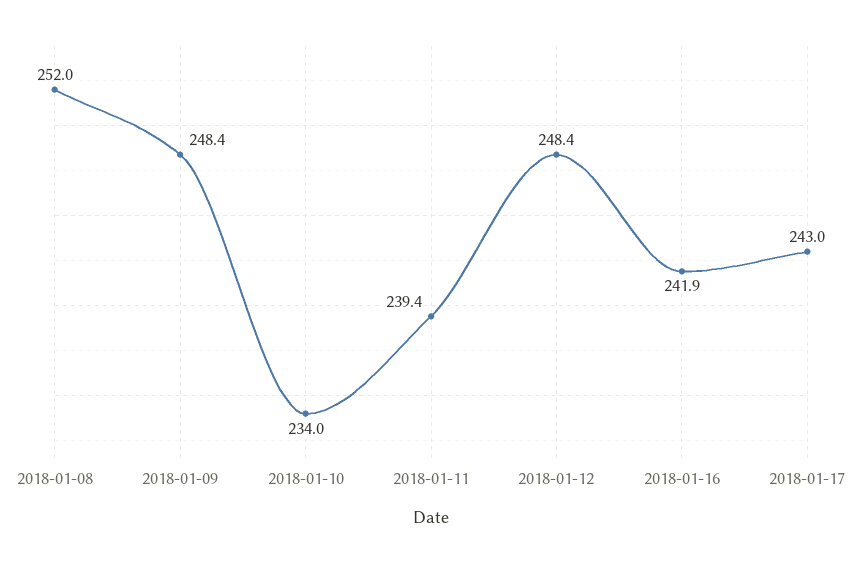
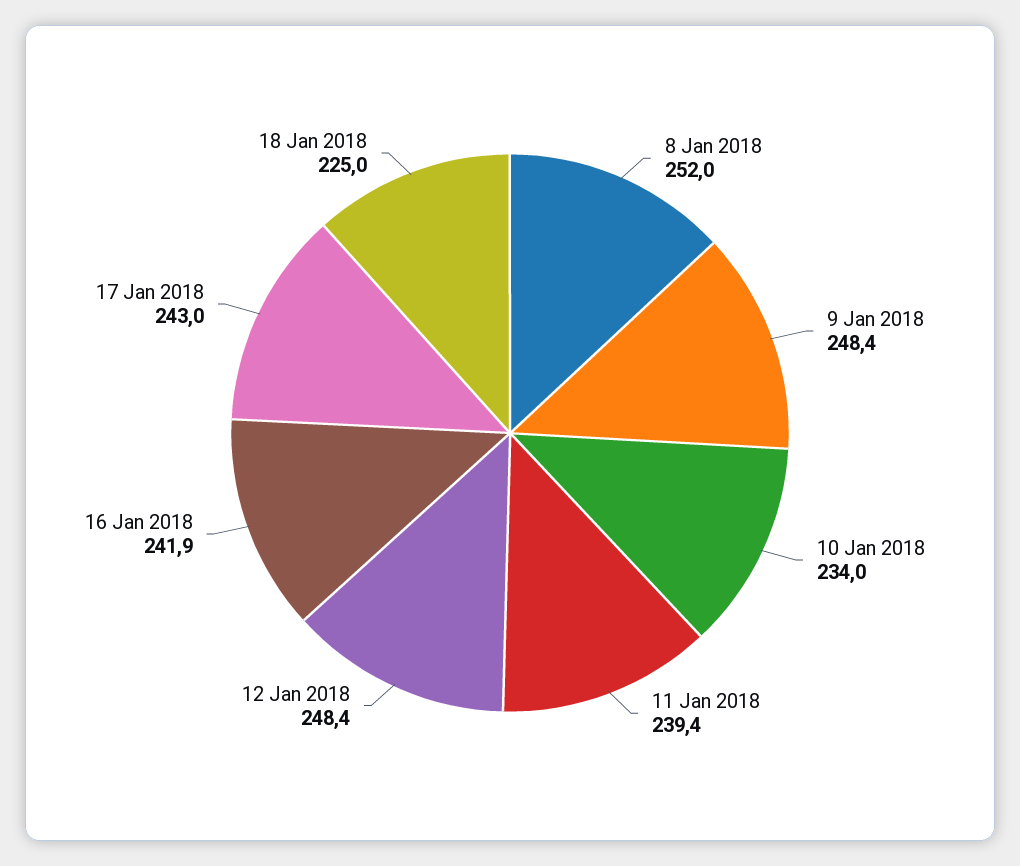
18 Jan 2018: none -> 225

